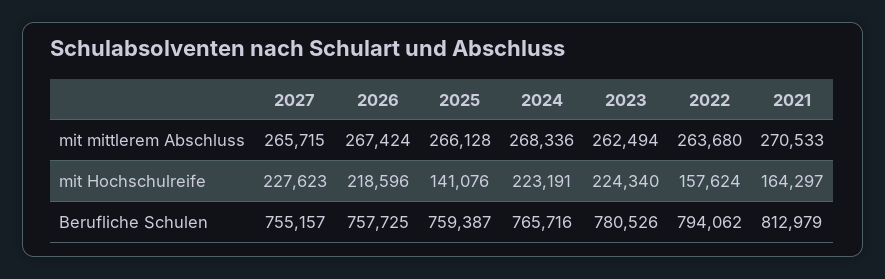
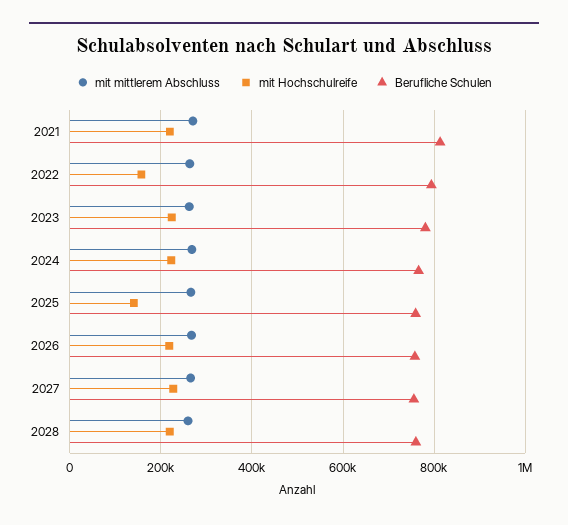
mit Hochschulreife, 2021: 164297 -> 220000
mit mittlerem Abschluss, 2028: none -> 260000
mit Hochschulreife, 2028: none -> 220000
Berufliche Schulen, 2028: none -> 760000

